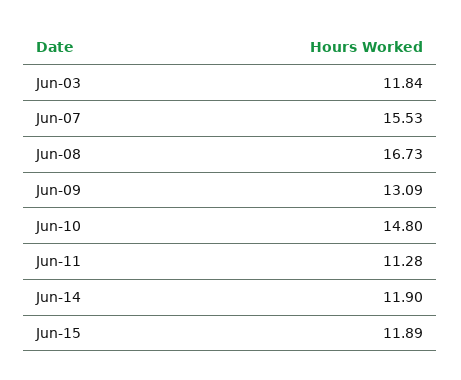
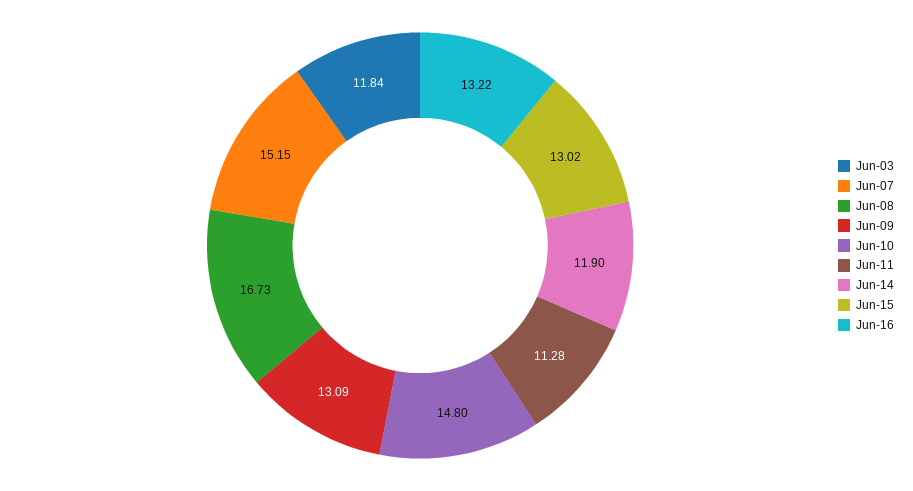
Jun-07: 15.53 -> 15.15
Jun-15: 11.89 -> 13.02
Jun-16: none -> 13.22

